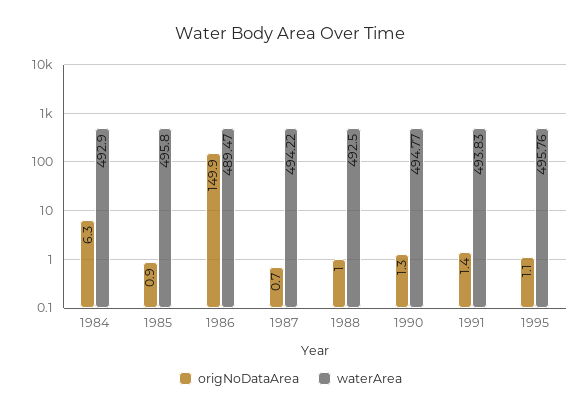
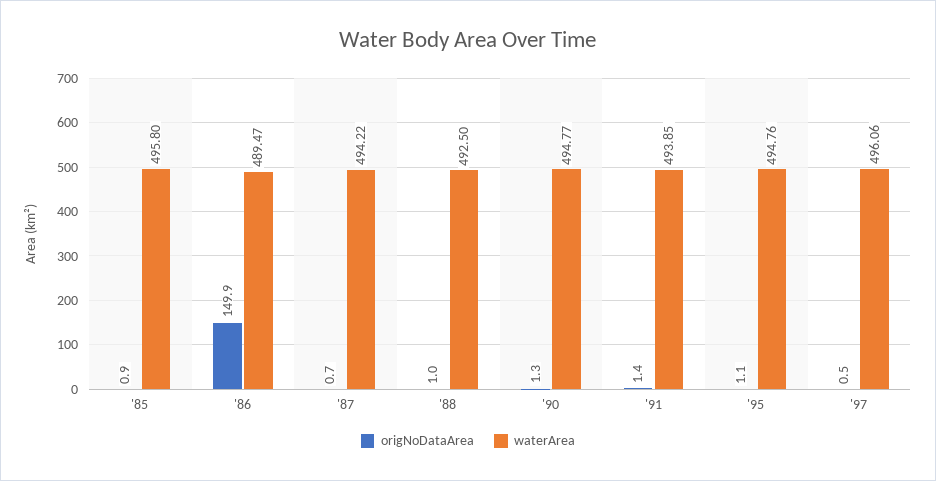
origNoDataArea, 1984: 6.3 -> none
waterArea, 1984: 492.9 -> none
waterArea, 1991: 493.83 -> 493.85
waterArea, 1995: 495.76 -> 494.76
origNoDataArea, '97: none -> 0.5
waterArea, '97: none -> 496.06

